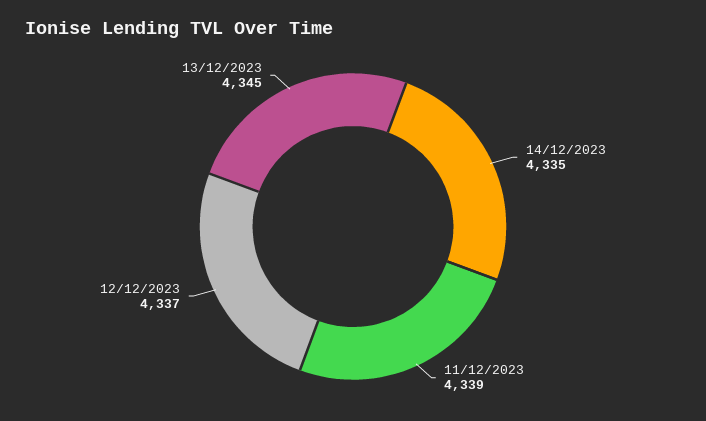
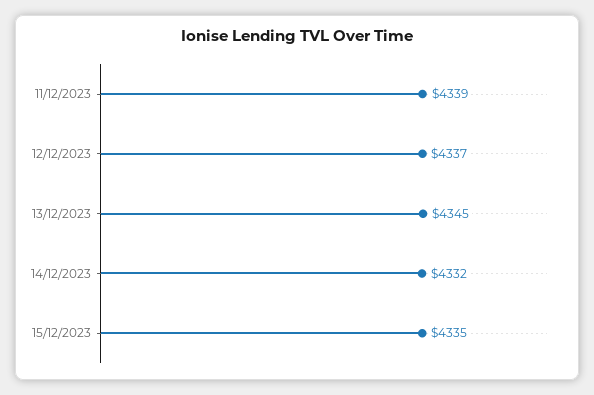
14/12/2023: 4335 -> 4332
15/12/2023: none -> 4335

